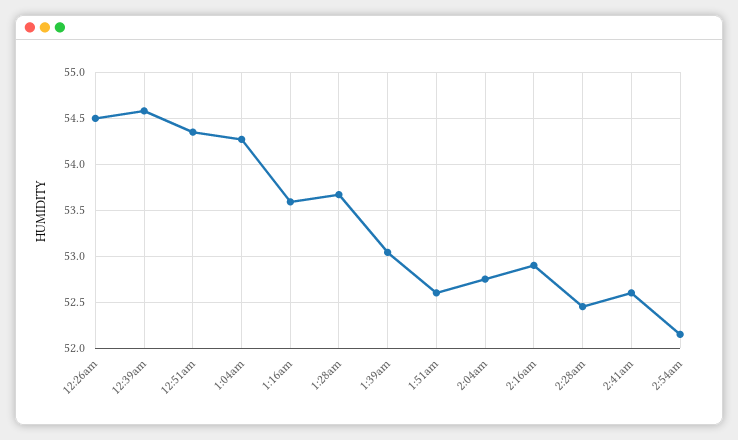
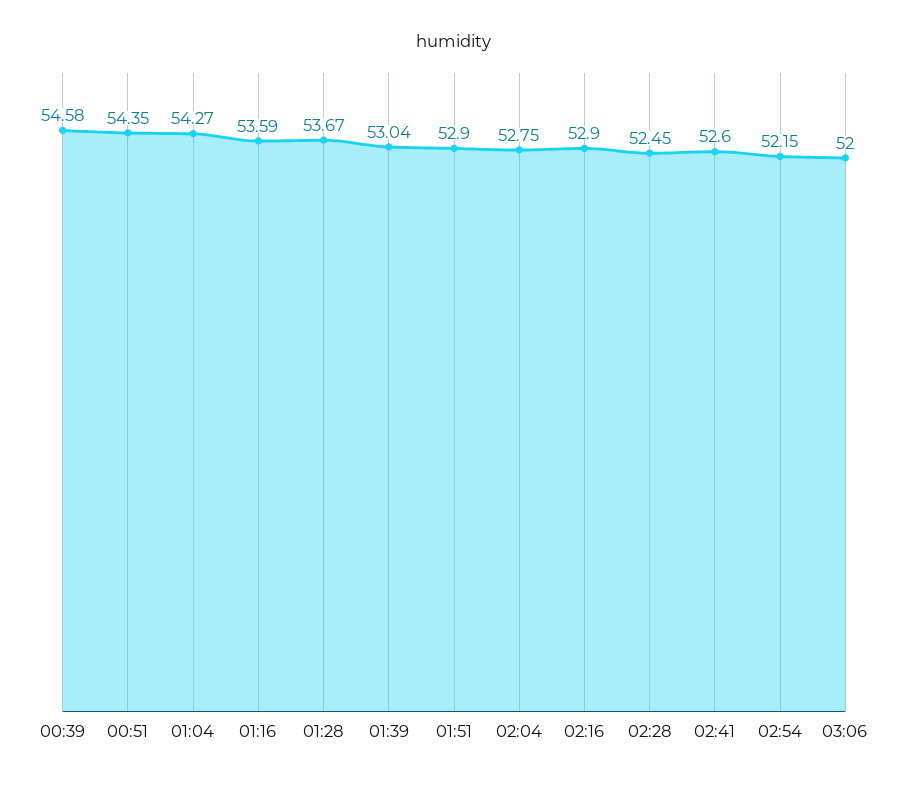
12:26am: 54.5 -> none
1:51am: 52.6 -> 52.9
03:06: none -> 52

